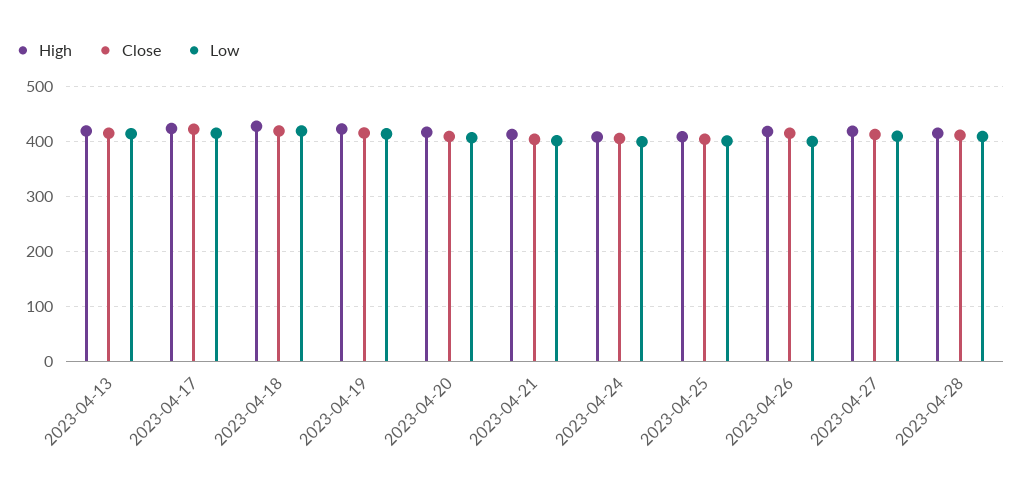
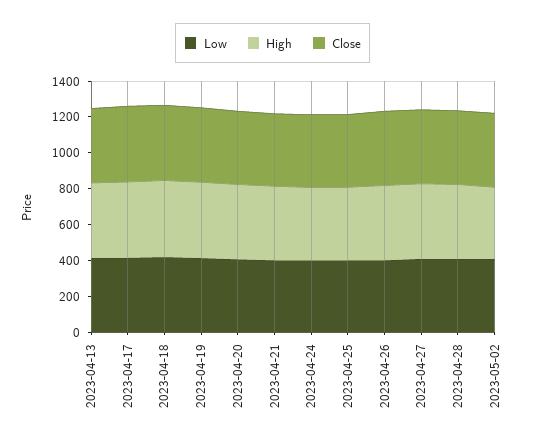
Low, 2023-05-02: none -> 400
High, 2023-05-02: none -> 400
Close, 2023-05-02: none -> 400

